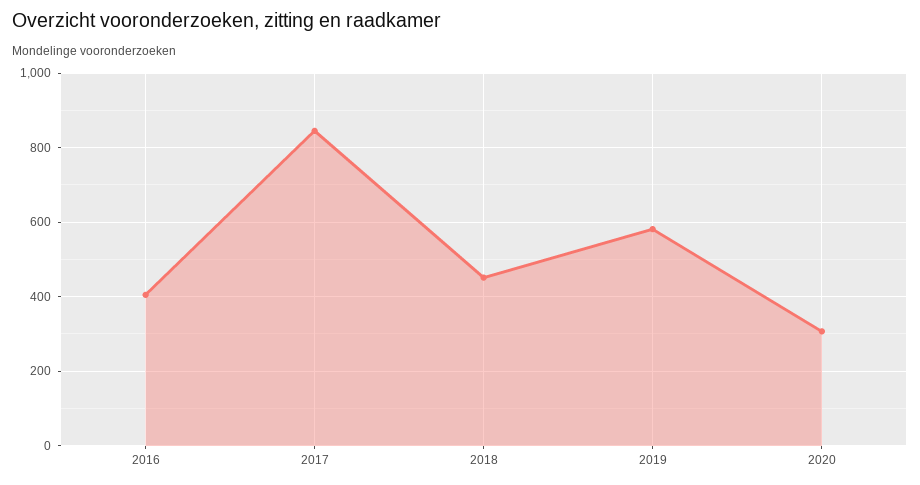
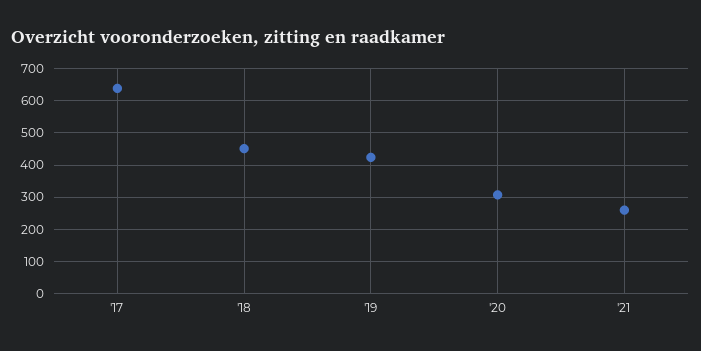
2016: 400 -> none
2017: 840 -> 640
2019: 580 -> 420
'21: none -> 260

